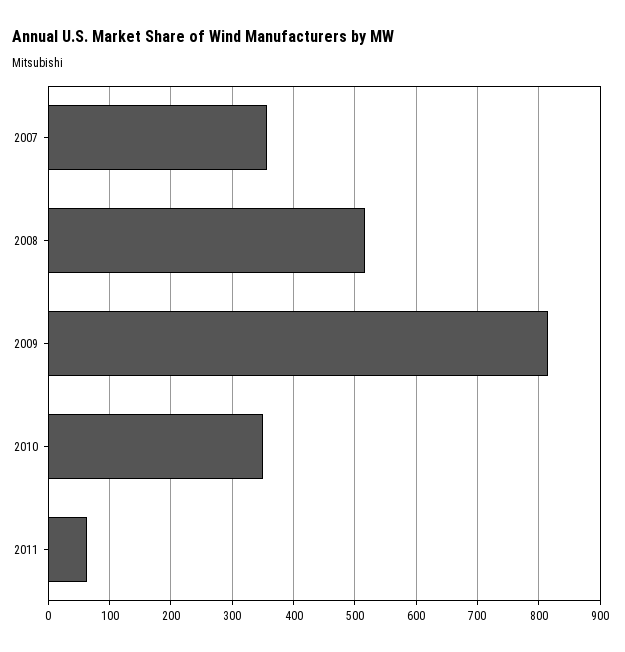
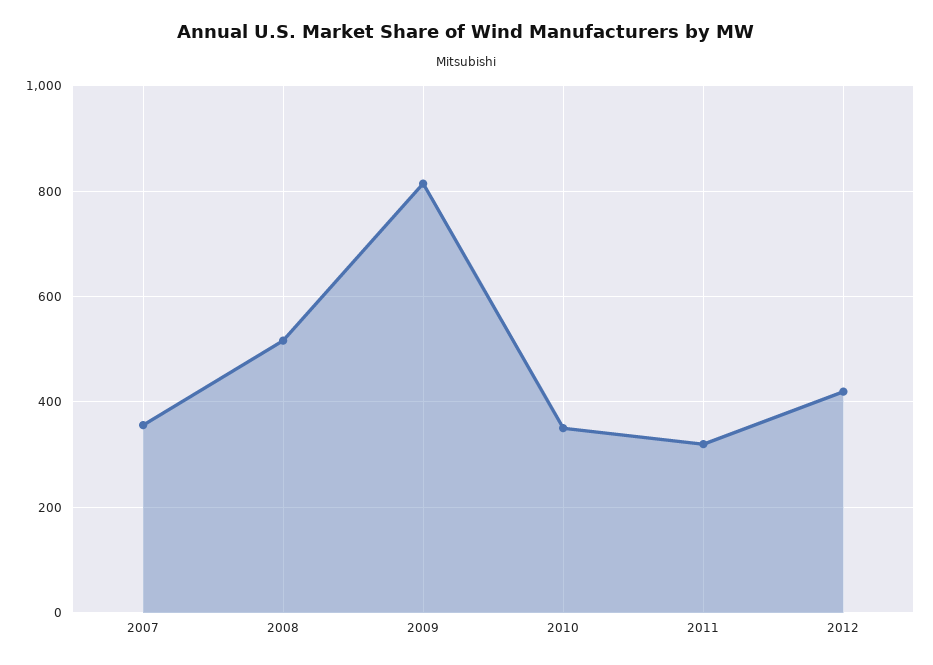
2011: 60 -> 320
2012: none -> 420

